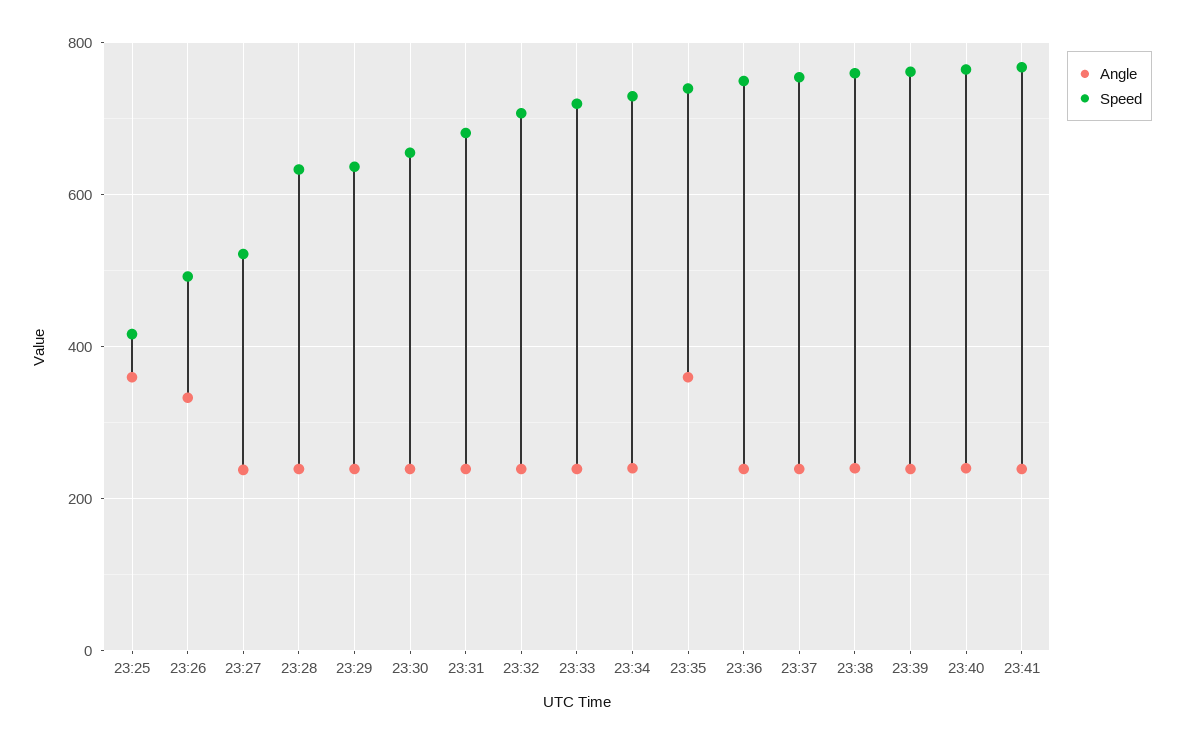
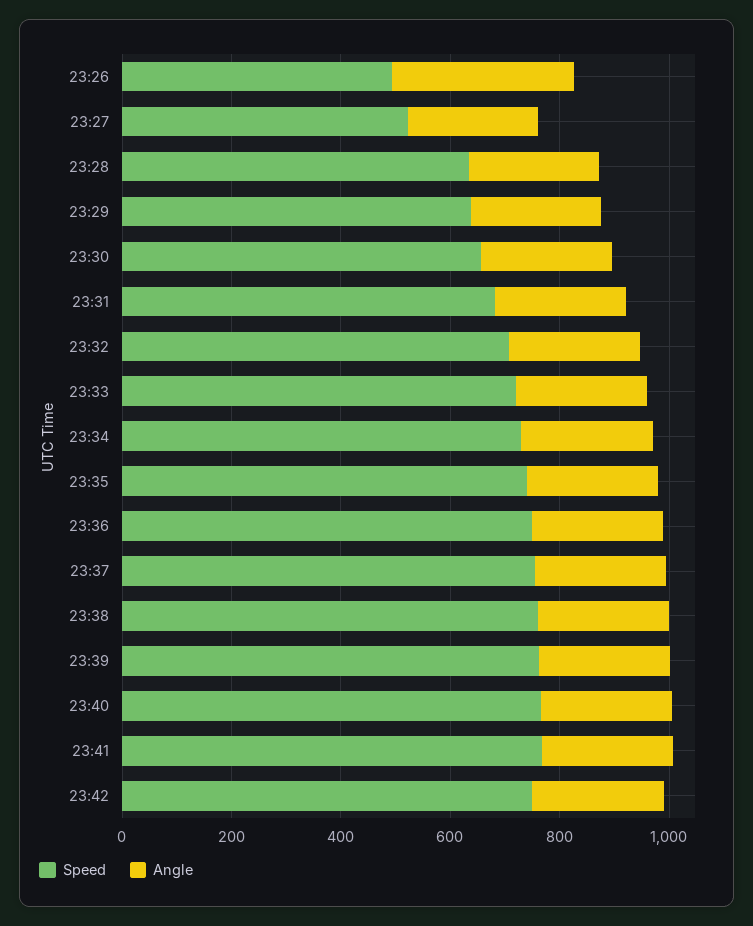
Angle, 23:25: 360 -> none
Speed, 23:25: 420 -> none
Angle, 23:35: 360 -> 250
Speed, 23:42: none -> 750
Angle, 23:42: none -> 250

